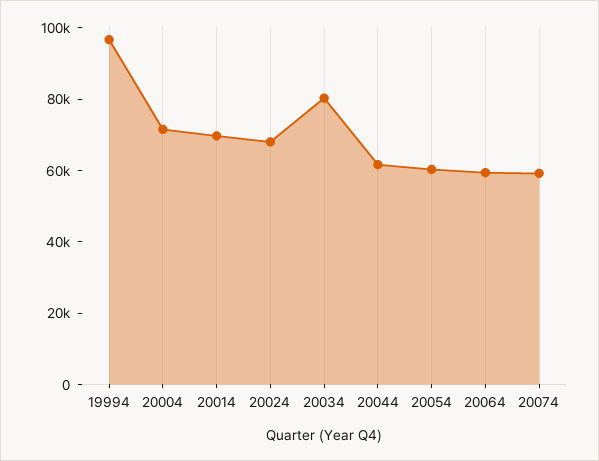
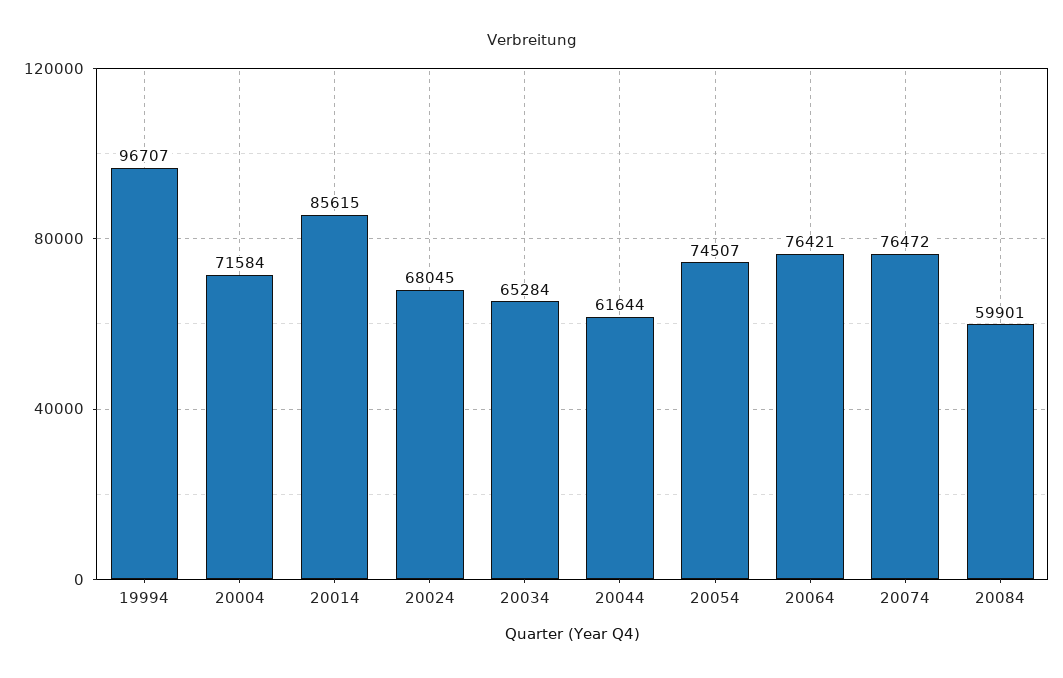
20014: 70000 -> 85615
20034: 80000 -> 65284
20054: 60000 -> 74507
20064: 60000 -> 76421
20074: 60000 -> 76472
20084: none -> 59901

